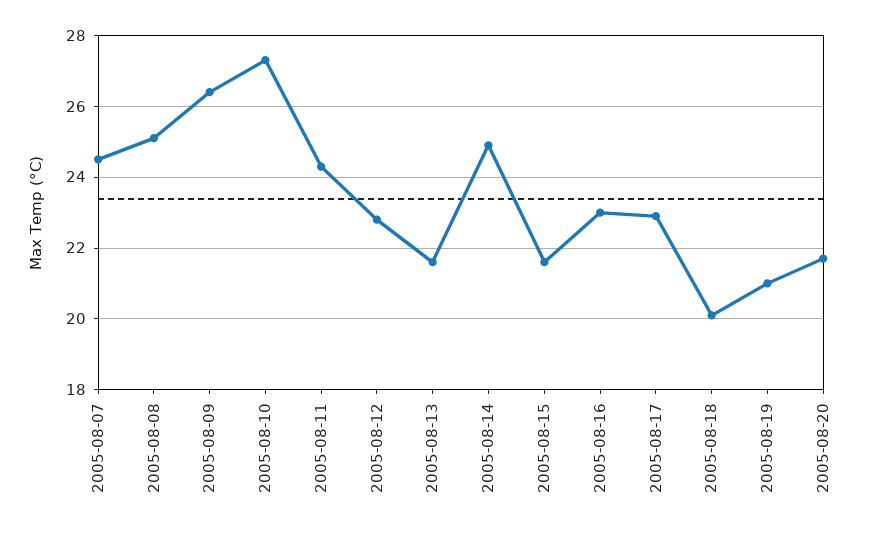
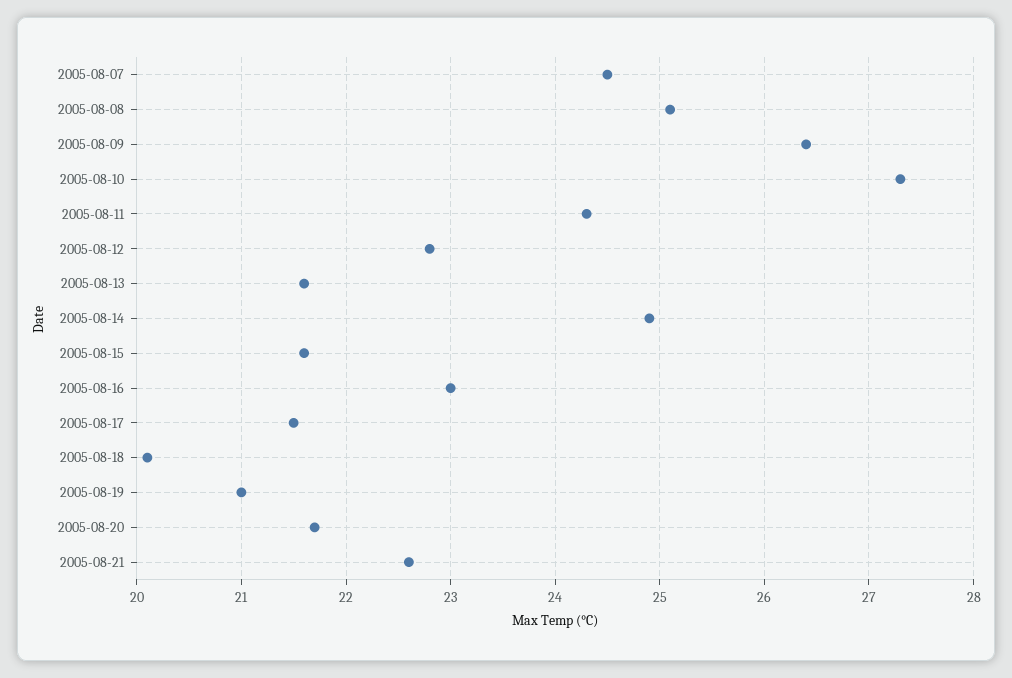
2005-08-17: 23 -> 21.5
2005-08-21: none -> 22.6

